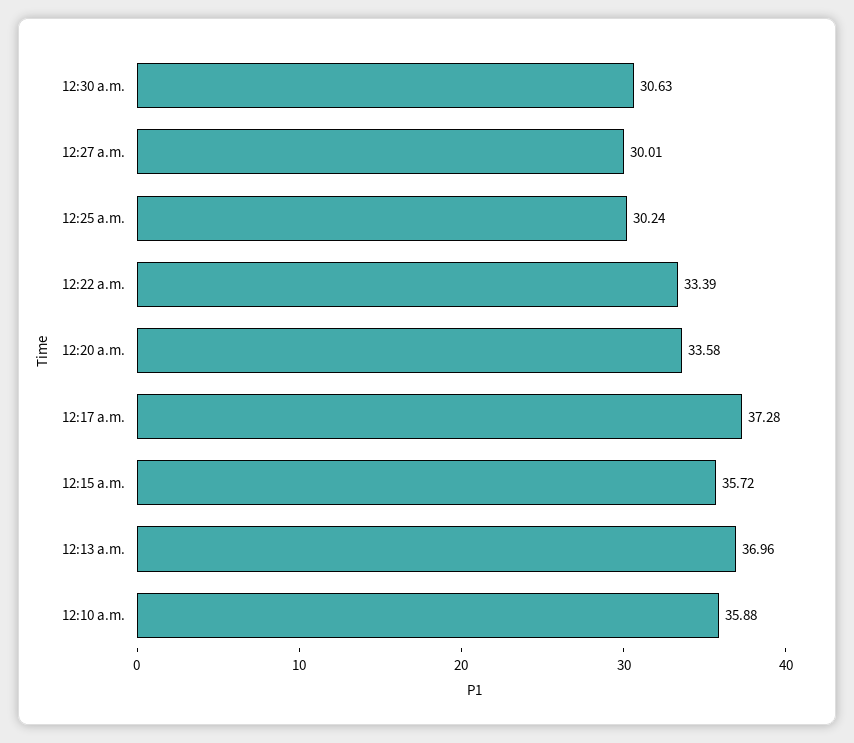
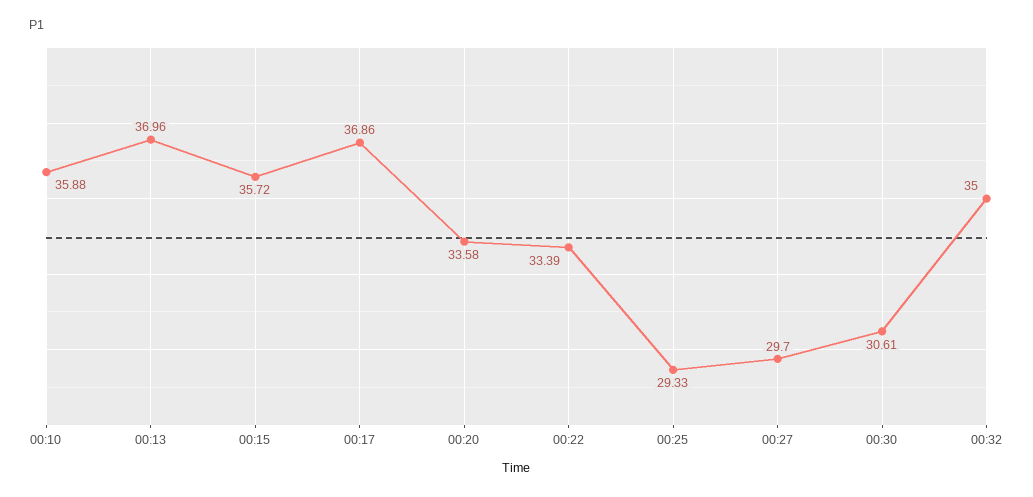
12:30 a.m.: 30.63 -> 30.61
12:27 a.m.: 30.01 -> 29.7
12:25 a.m.: 30.24 -> 29.33
12:17 a.m.: 37.28 -> 36.86
00:32: none -> 35

